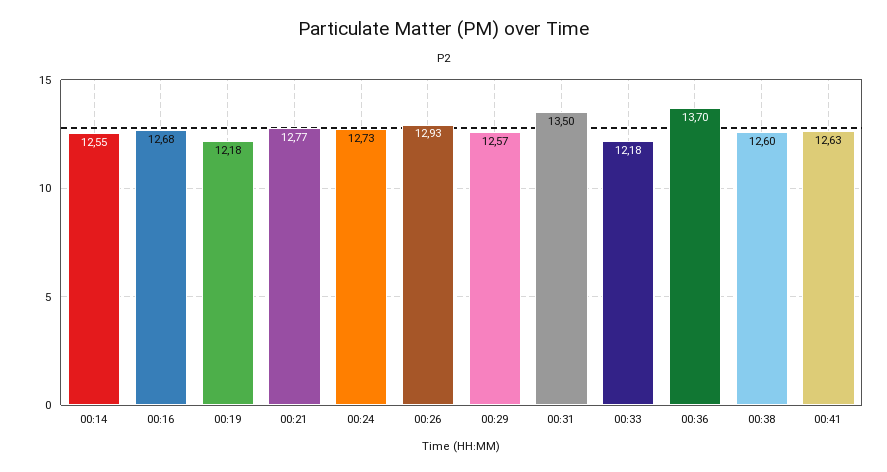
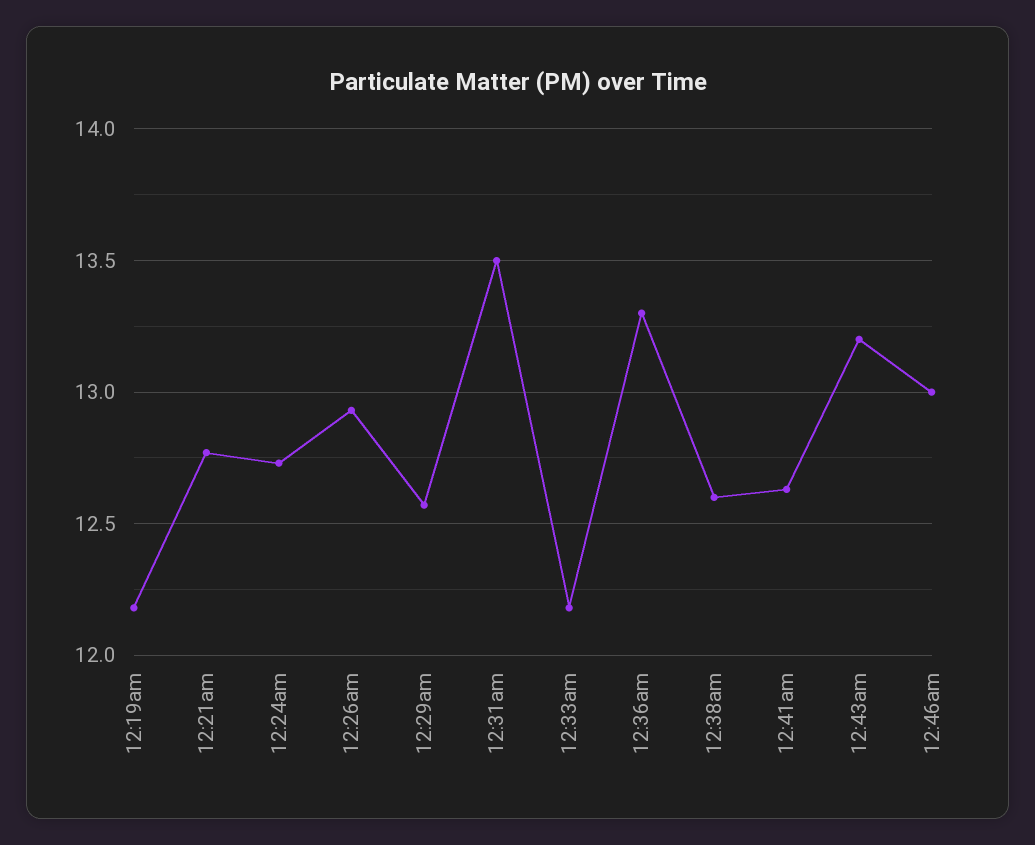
00:14: 12.55 -> none
00:16: 12.68 -> none
00:36: 13.7 -> 13.3
12:43am: none -> 13.2
12:46am: none -> 13

